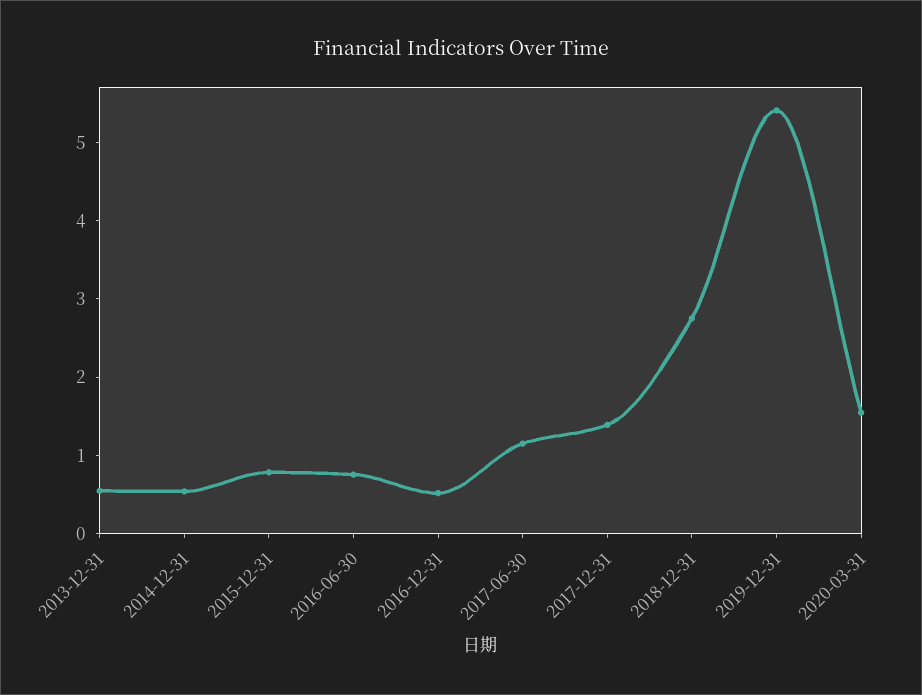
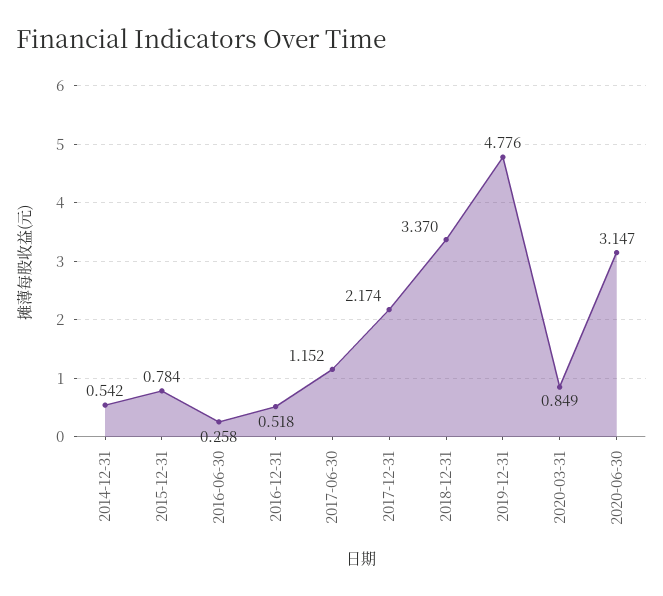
2013-12-31: 0.6 -> none
2016-06-30: 0.8 -> 0.258
2017-12-31: 1.4 -> 2.174
2018-12-31: 2.8 -> 3.37
2019-12-31: 5.4 -> 4.776
2020-03-31: 1.6 -> 0.849
2020-06-30: none -> 3.147

